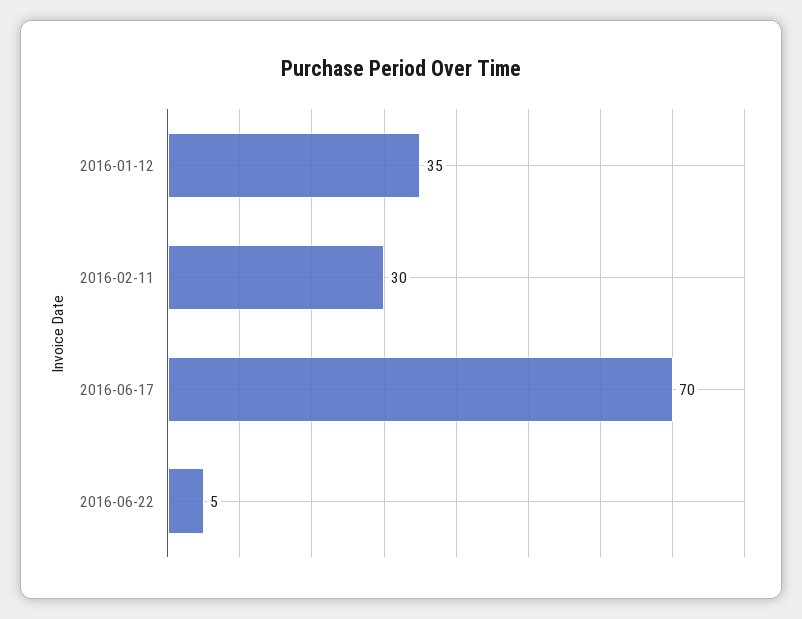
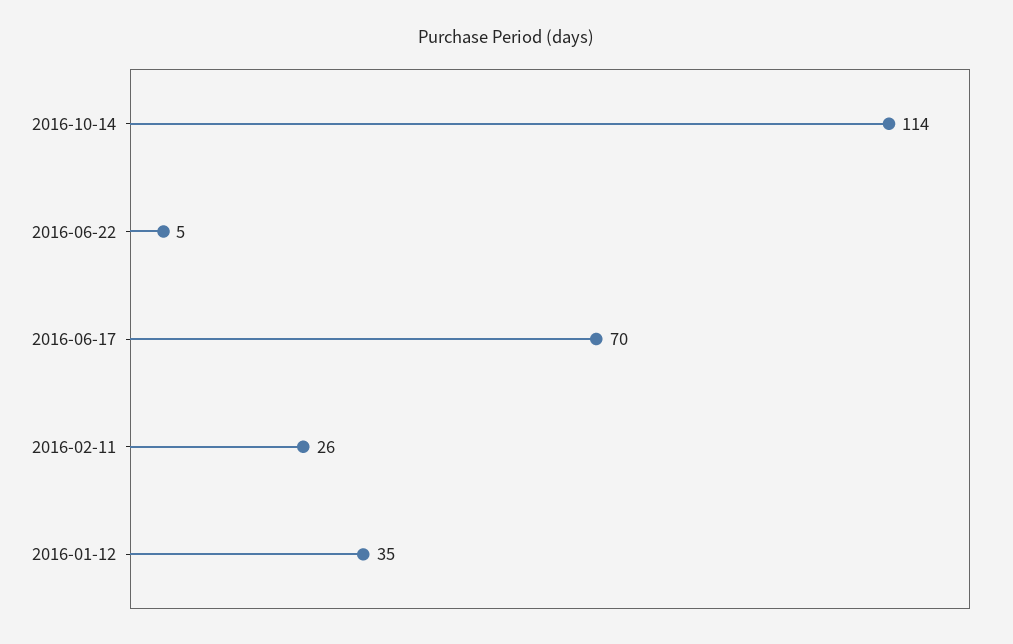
2016-02-11: 30 -> 26
2016-10-14: none -> 114

